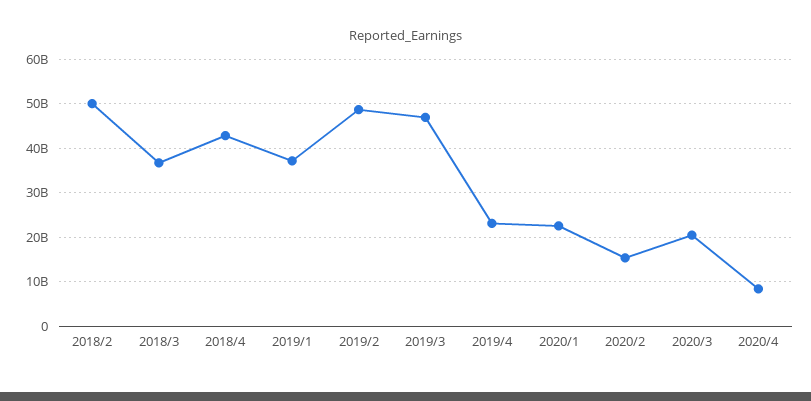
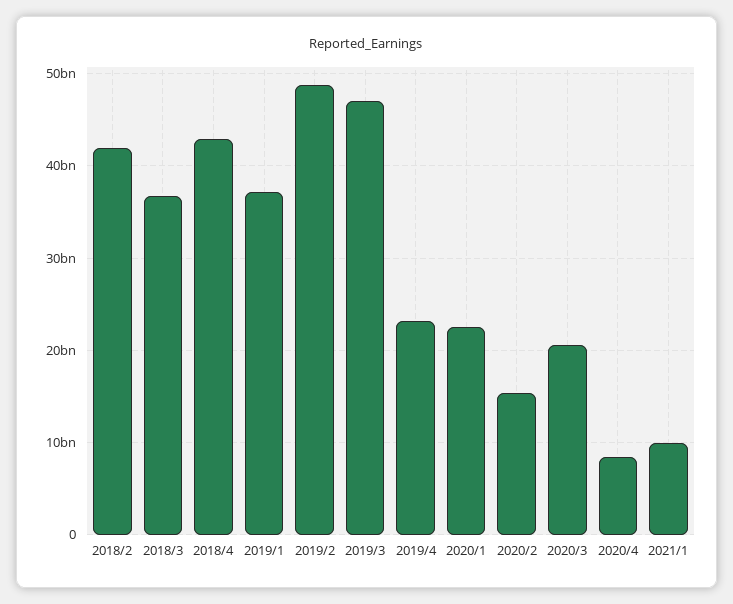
2018/2: 50000000000 -> 42000000000
2021/1: none -> 10000000000

